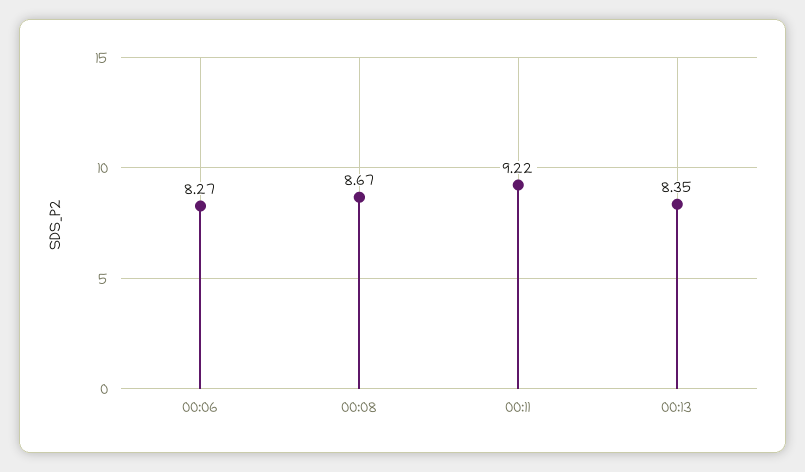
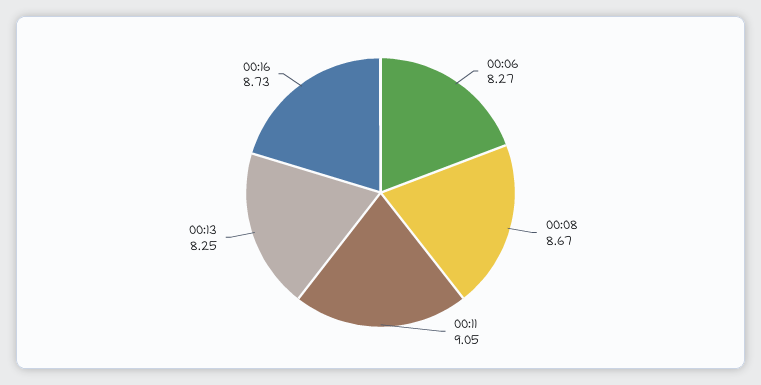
00:11: 9.22 -> 9.05
00:13: 8.35 -> 8.25
00:16: none -> 8.73

